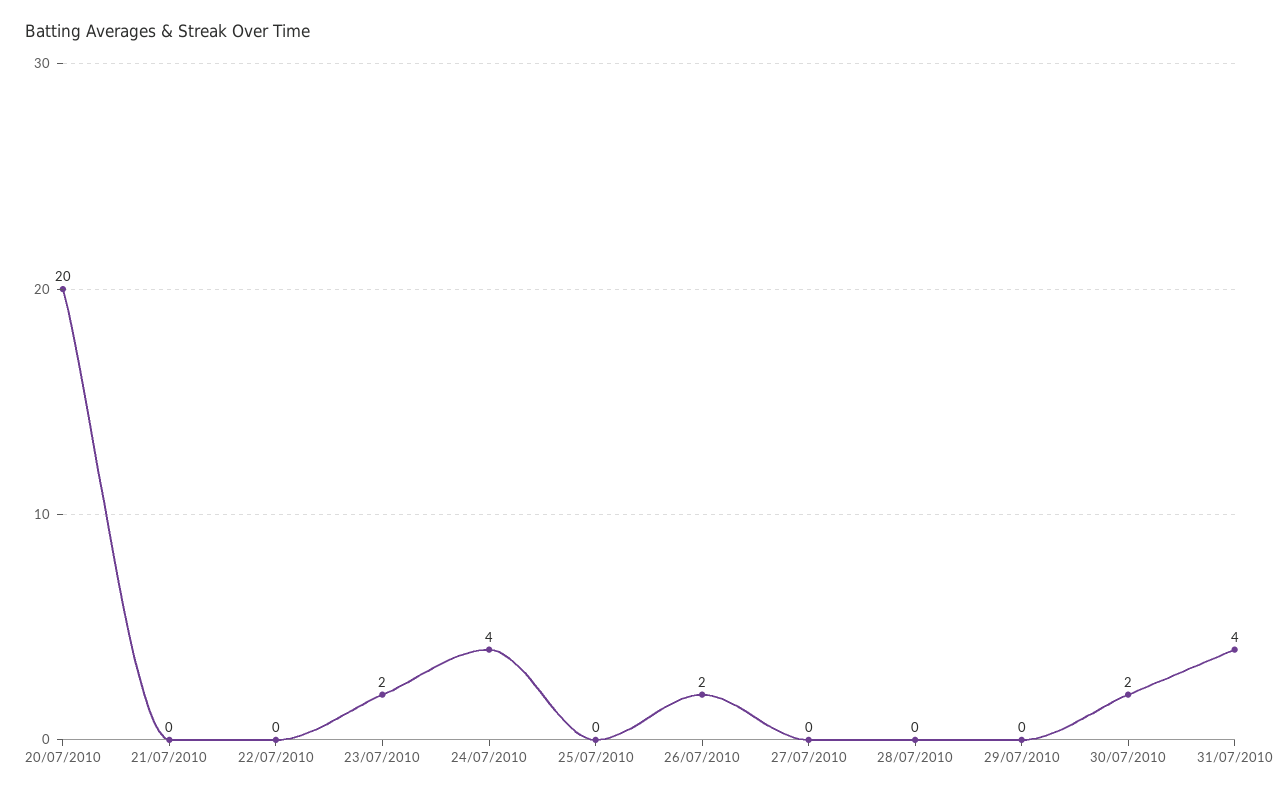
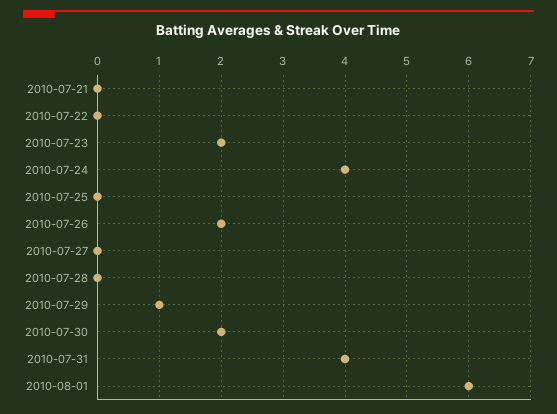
20/07/2010: 20 -> none
29/07/2010: 0 -> 1
2010-08-01: none -> 6

